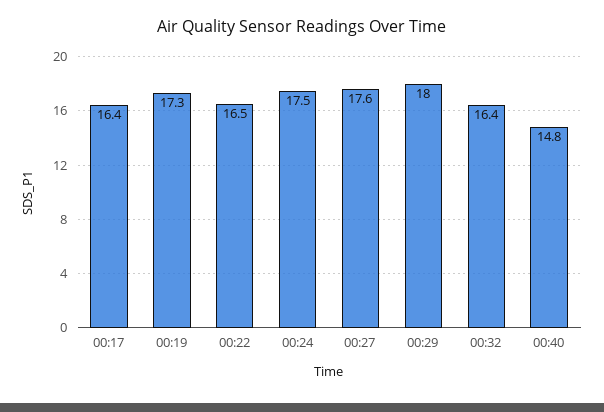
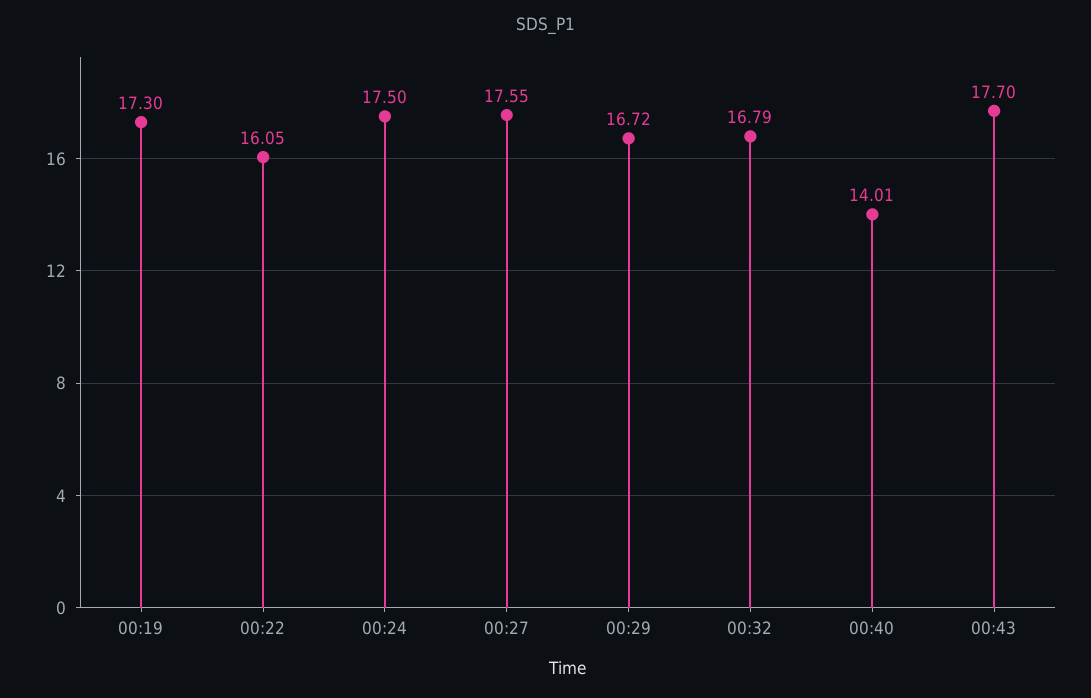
00:17: 16.4 -> none
00:22: 16.5 -> 16.05
00:29: 18 -> 16.72
00:32: 16.4 -> 16.79
00:40: 14.8 -> 14.01
00:43: none -> 17.7

